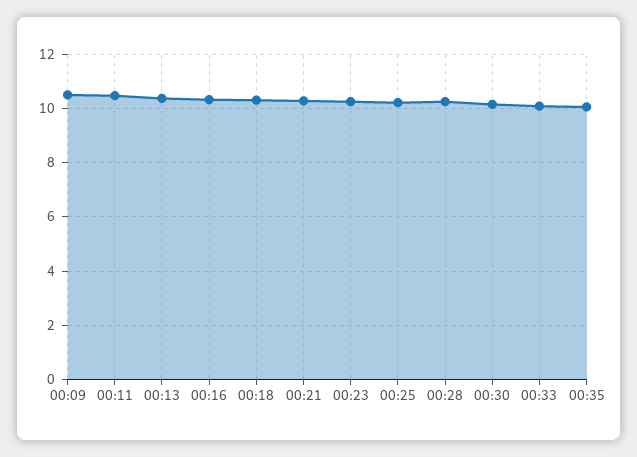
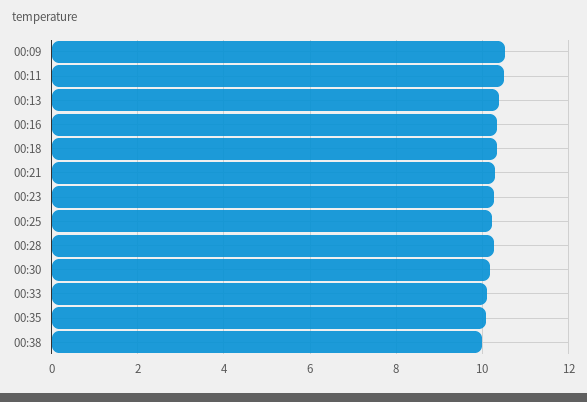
00:38: none -> 10

